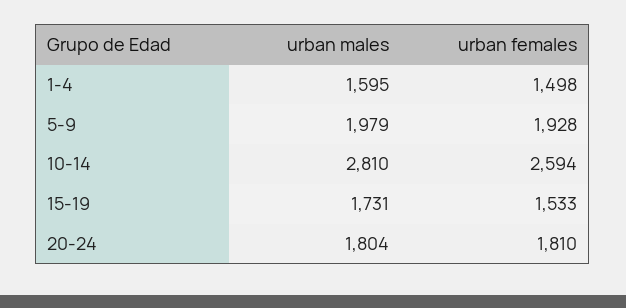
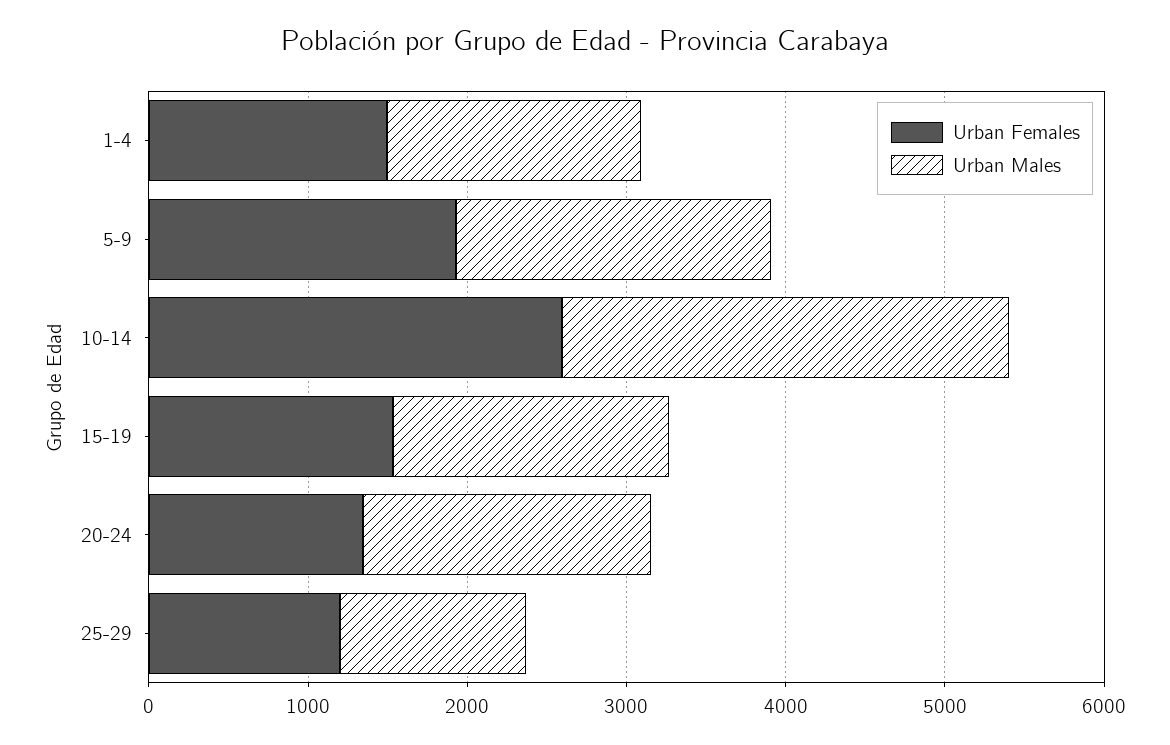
urban females, 20-24: 1810 -> 1400
urban females, 25-29: none -> 1200
urban males, 25-29: none -> 1200

